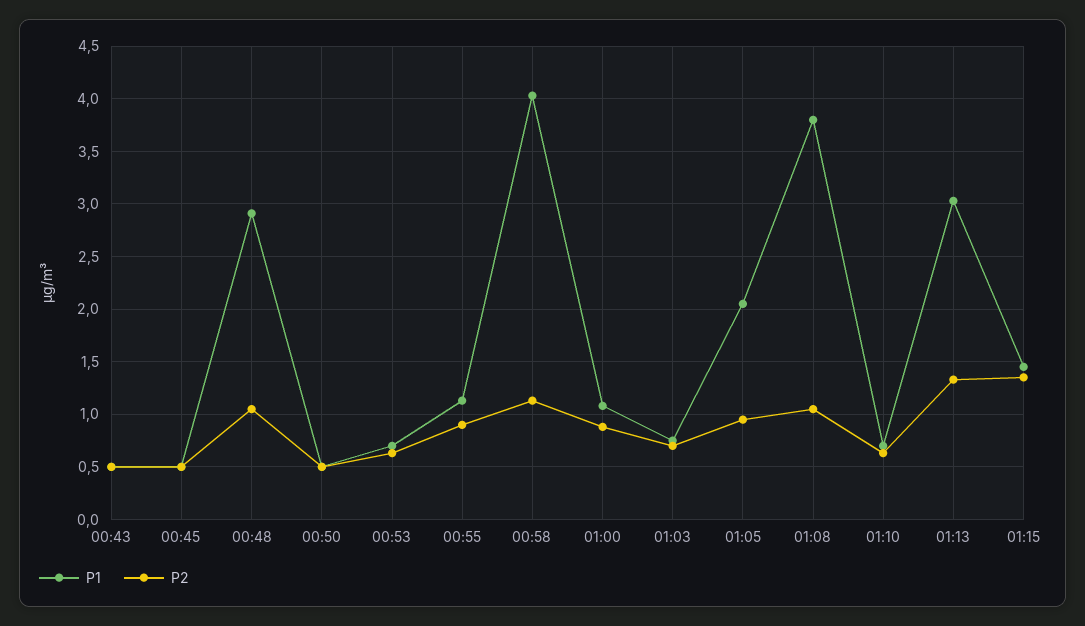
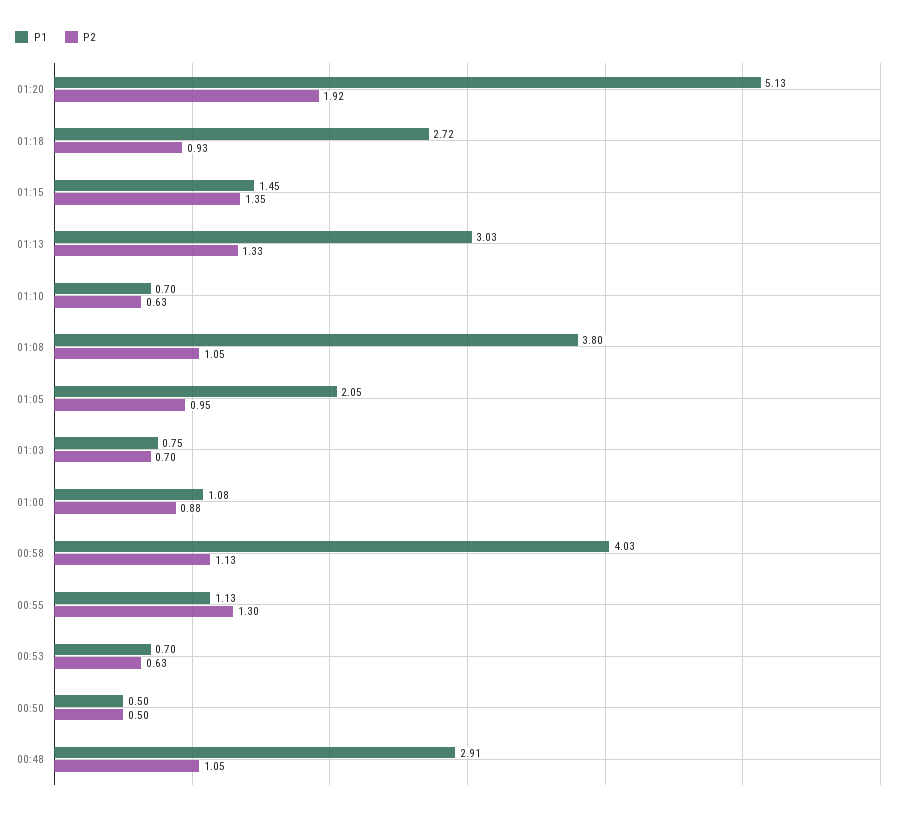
P1, 00:43: 0.5 -> none
P2, 00:43: 0.5 -> none
P1, 00:45: 0.5 -> none
P2, 00:45: 0.5 -> none
P2, 00:55: 0.9 -> 1.3
P1, 01:20: none -> 5.13
P2, 01:20: none -> 1.92
P1, 01:18: none -> 2.72
P2, 01:18: none -> 0.93

